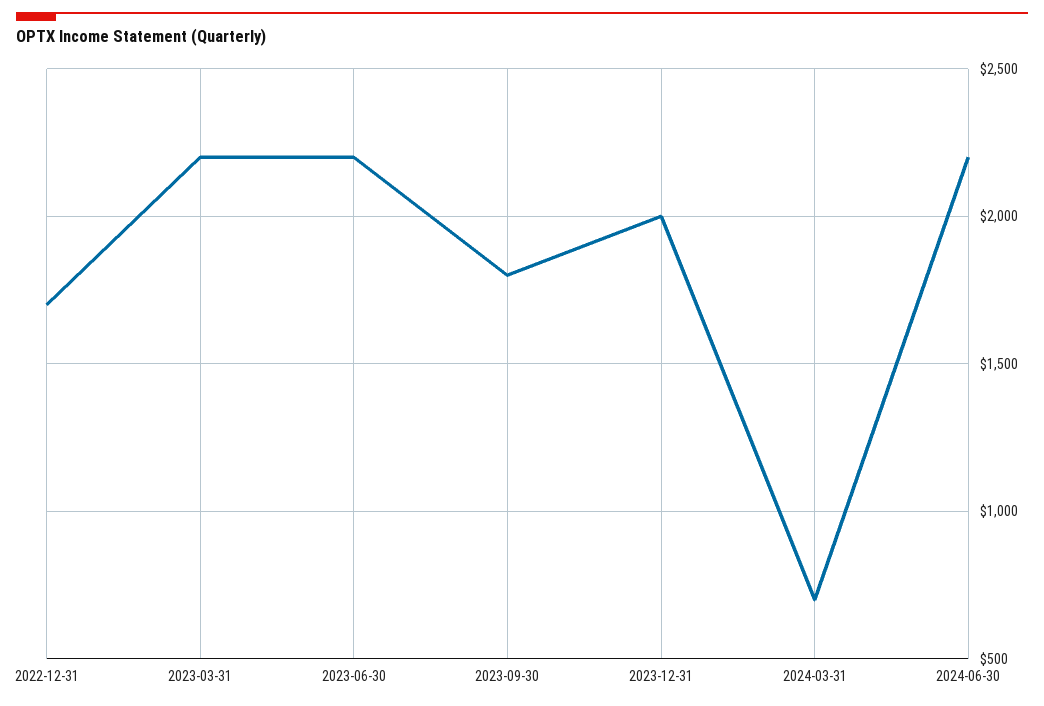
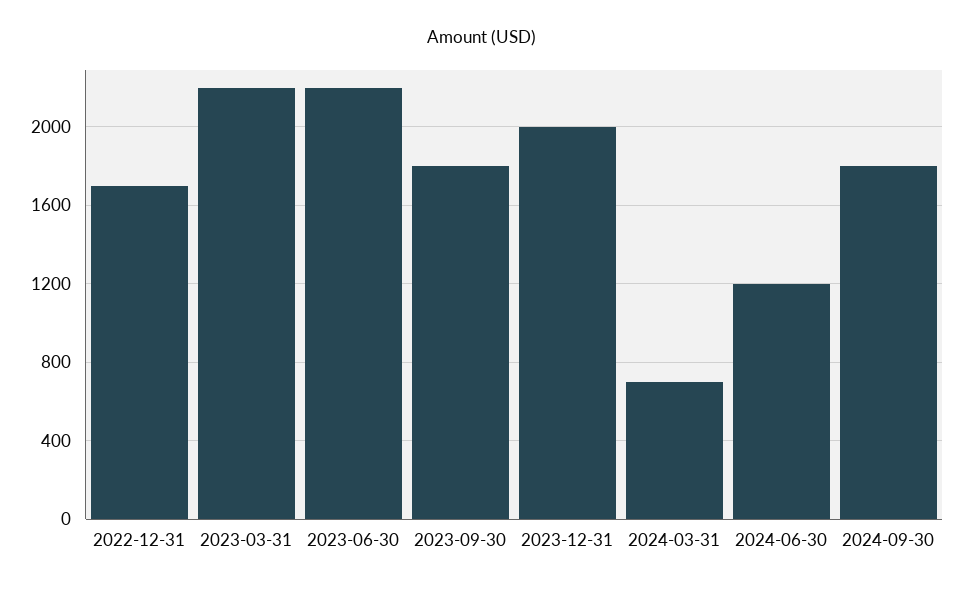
2024-06-30: 2200 -> 1200
2024-09-30: none -> 1800

